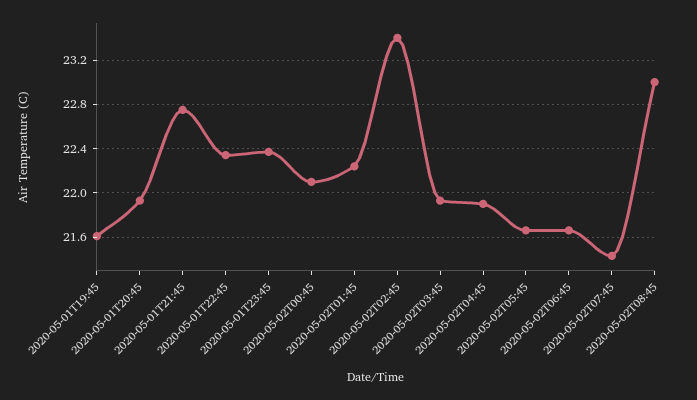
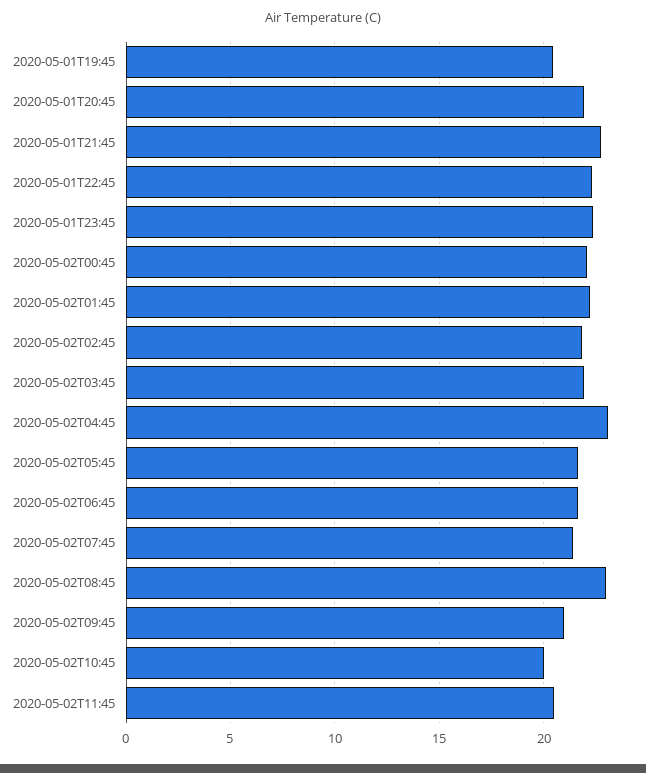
2020-05-01T19:45: 21.6 -> 20.5
2020-05-02T02:45: 23.4 -> 22
2020-05-02T04:45: 21.9 -> 23
2020-05-02T09:45: none -> 21
2020-05-02T10:45: none -> 20
2020-05-02T11:45: none -> 20.5

